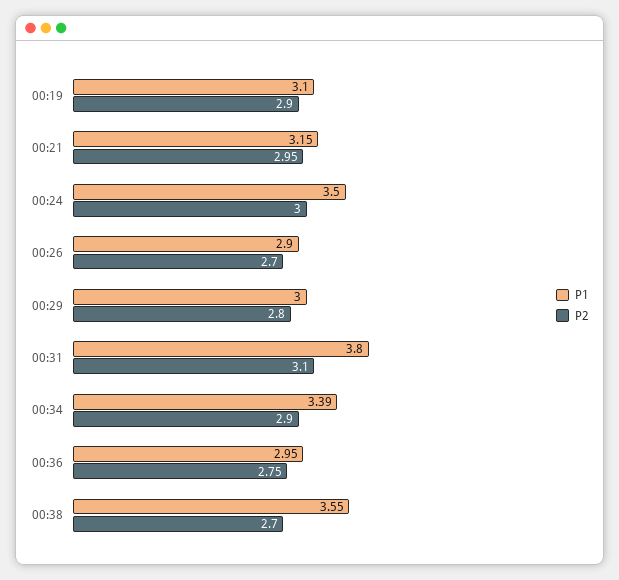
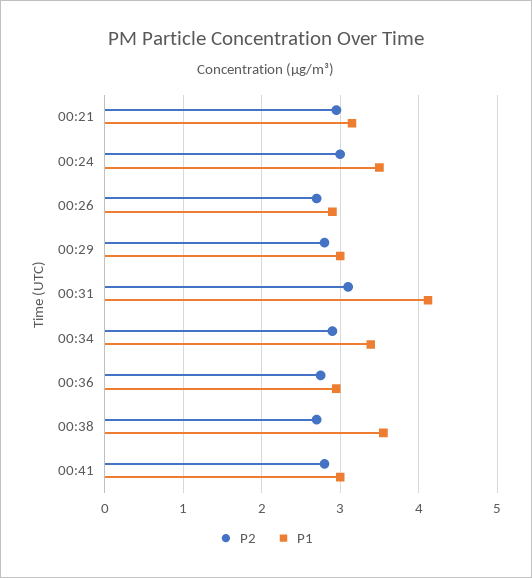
P1, 00:19: 3.1 -> none
P2, 00:19: 2.9 -> none
P1, 00:31: 3.8 -> 4.1
P2, 00:41: none -> 2.8
P1, 00:41: none -> 3

